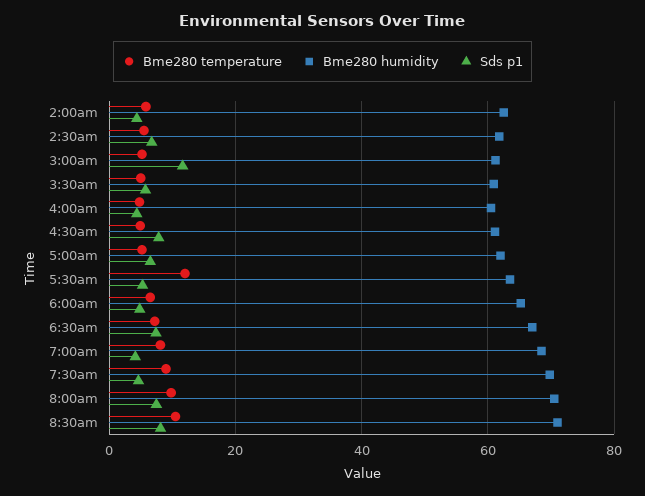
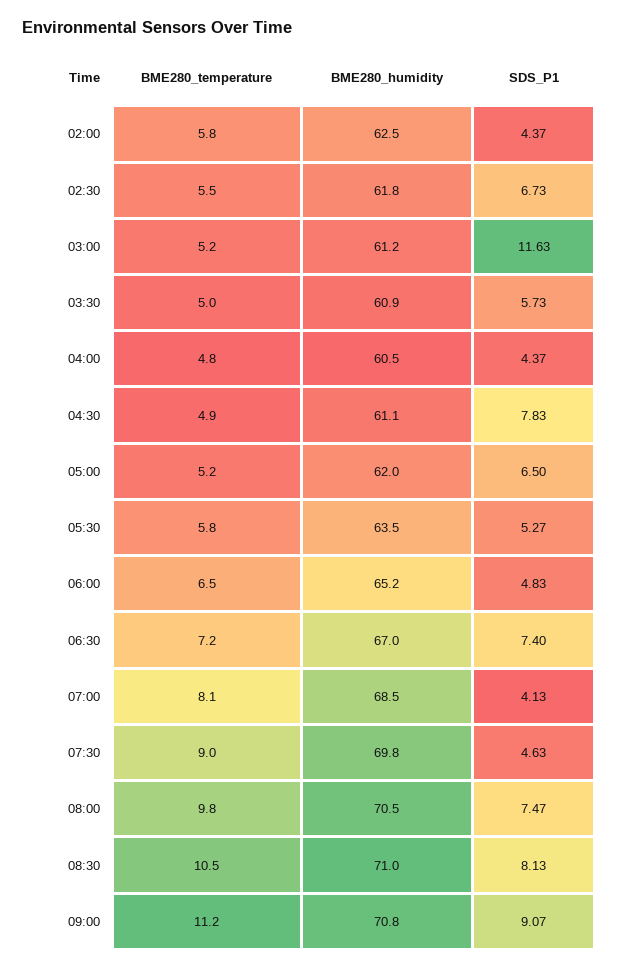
Bme280 temperature, 5:30am: 12 -> 5.8
Bme280 temperature, 09:00: none -> 11.2
Bme280 humidity, 09:00: none -> 70.8
Sds p1, 09:00: none -> 9.07

